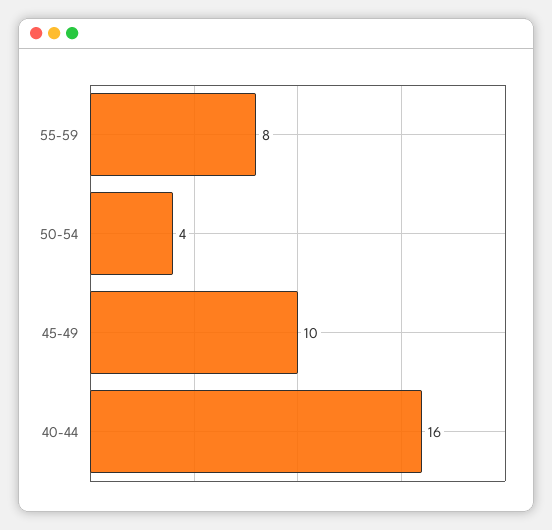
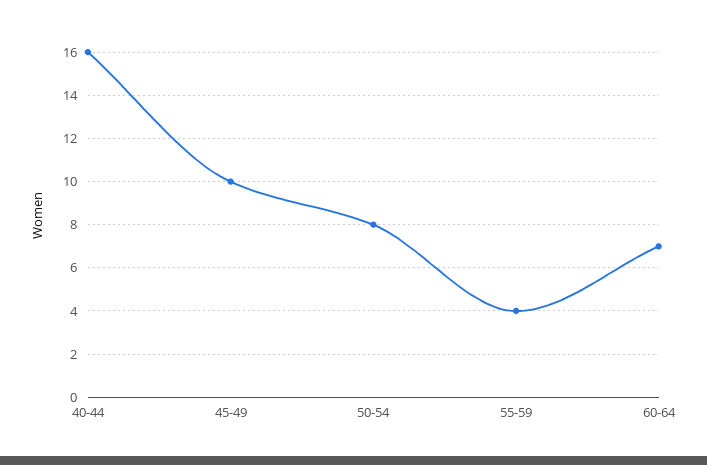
55-59: 8 -> 4
50-54: 4 -> 8
60-64: none -> 7

